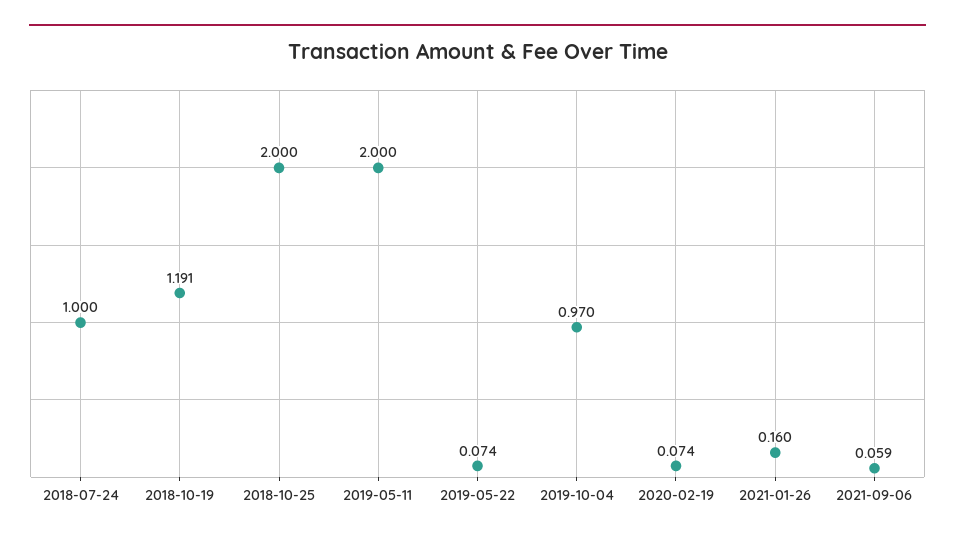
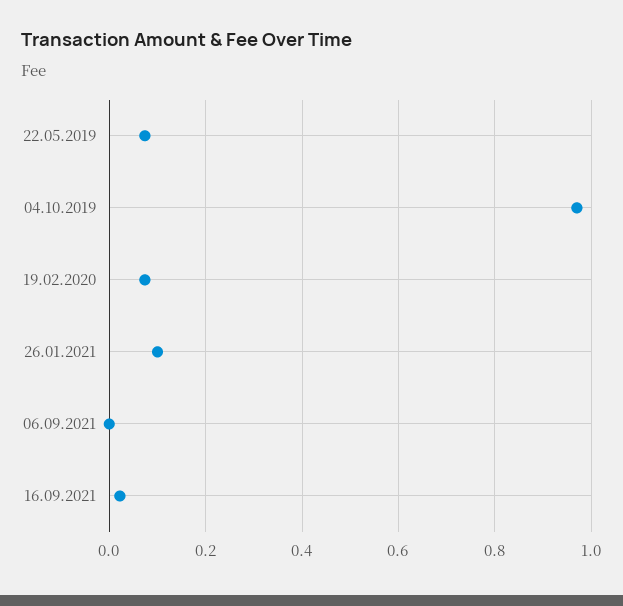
2018-07-24: 1 -> none
2018-10-19: 1.191 -> none
2018-10-25: 2 -> none
2019-05-11: 2 -> none
2021-01-26: 0.16 -> 0.1
2021-09-06: 0.059 -> 0
16.09.2021: none -> 0.02

